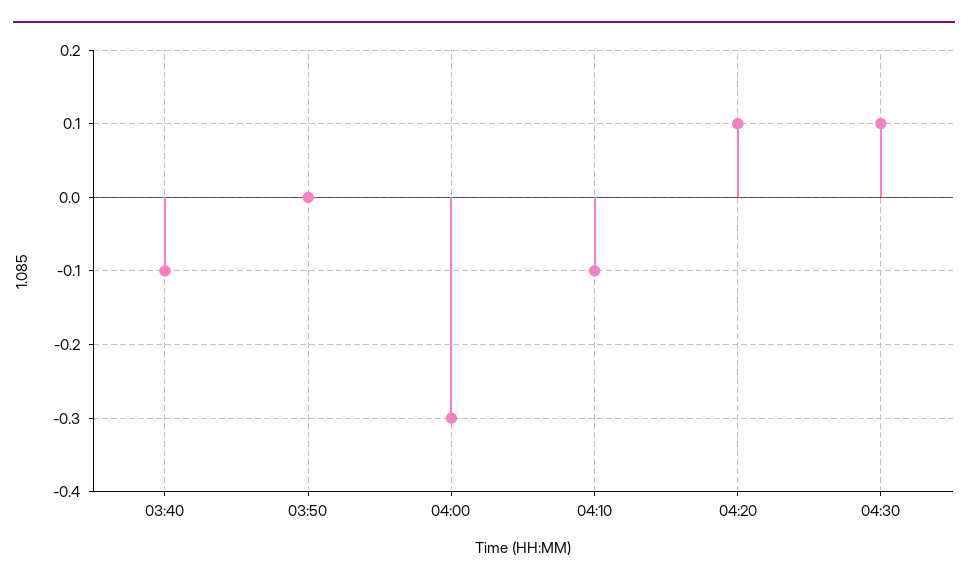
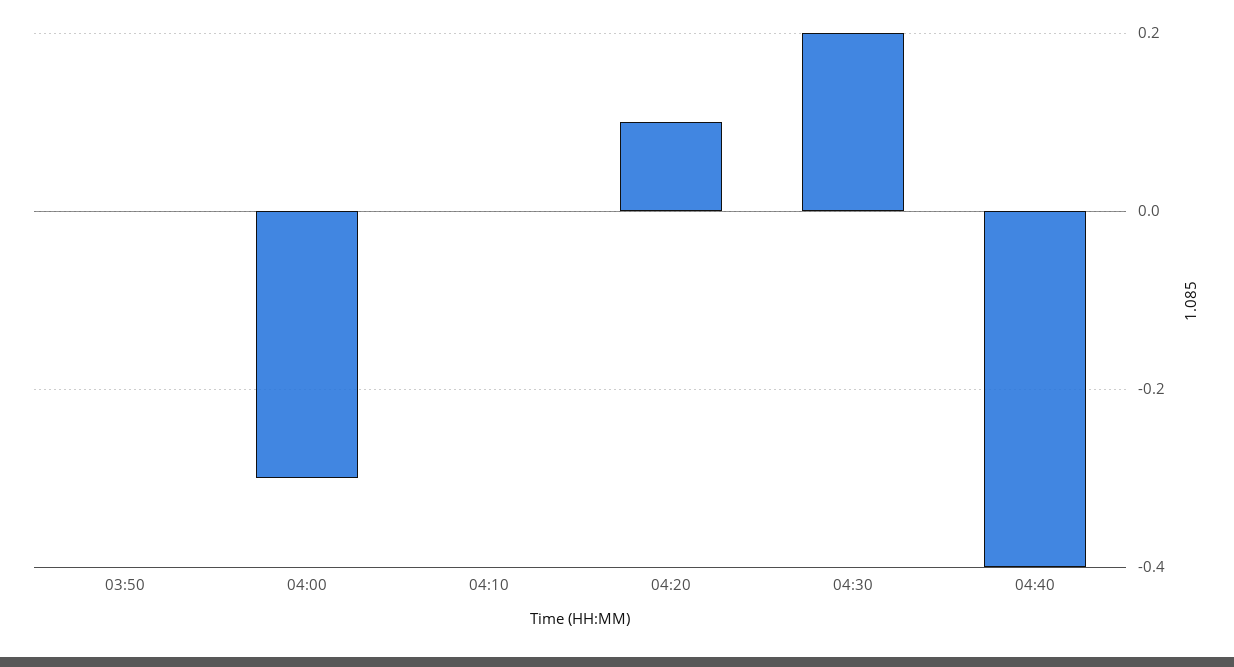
03:40: -0.1 -> none
04:10: -0.1 -> 0
04:30: 0.1 -> 0.2
04:40: none -> -0.4

